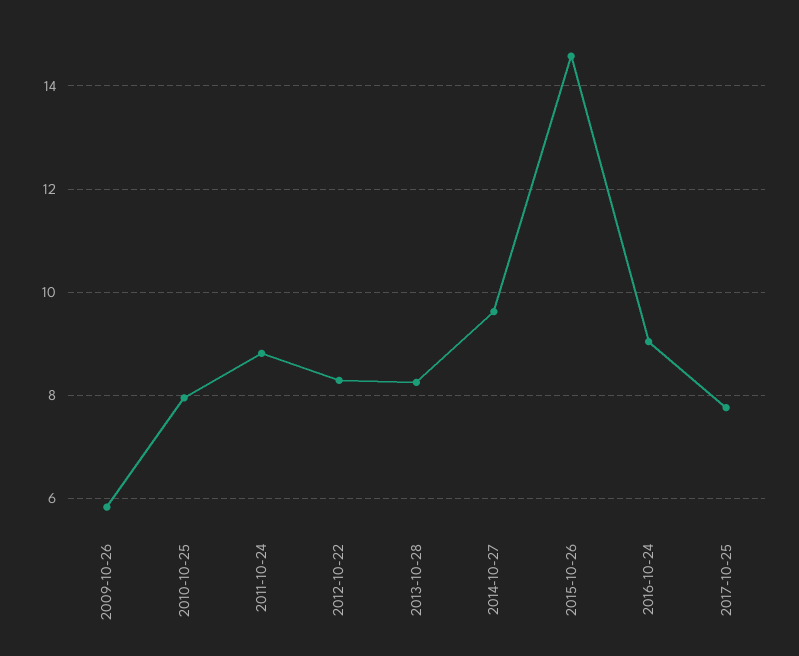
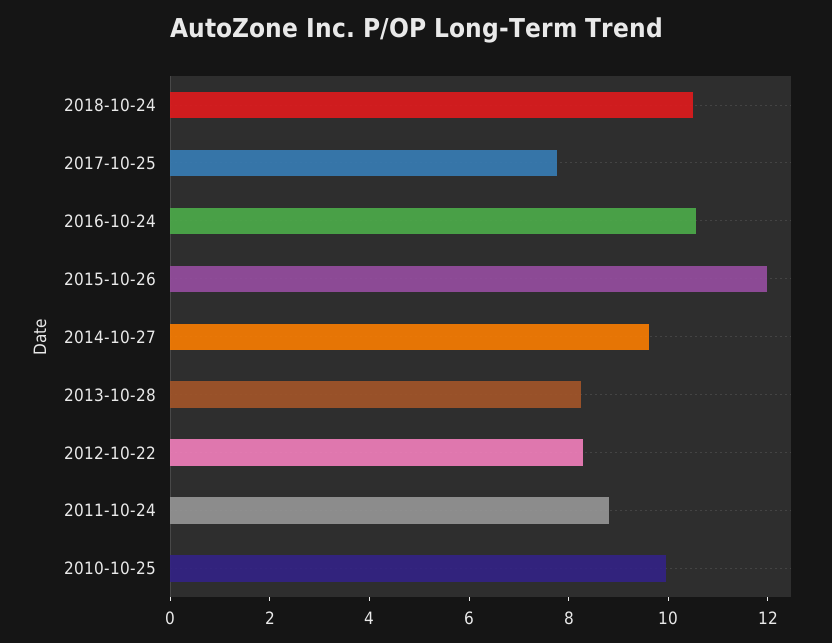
2009-10-26: 5.8 -> none
2010-10-25: 8 -> 10
2015-10-26: 14.6 -> 12
2016-10-24: 9 -> 10.5
2018-10-24: none -> 10.5

